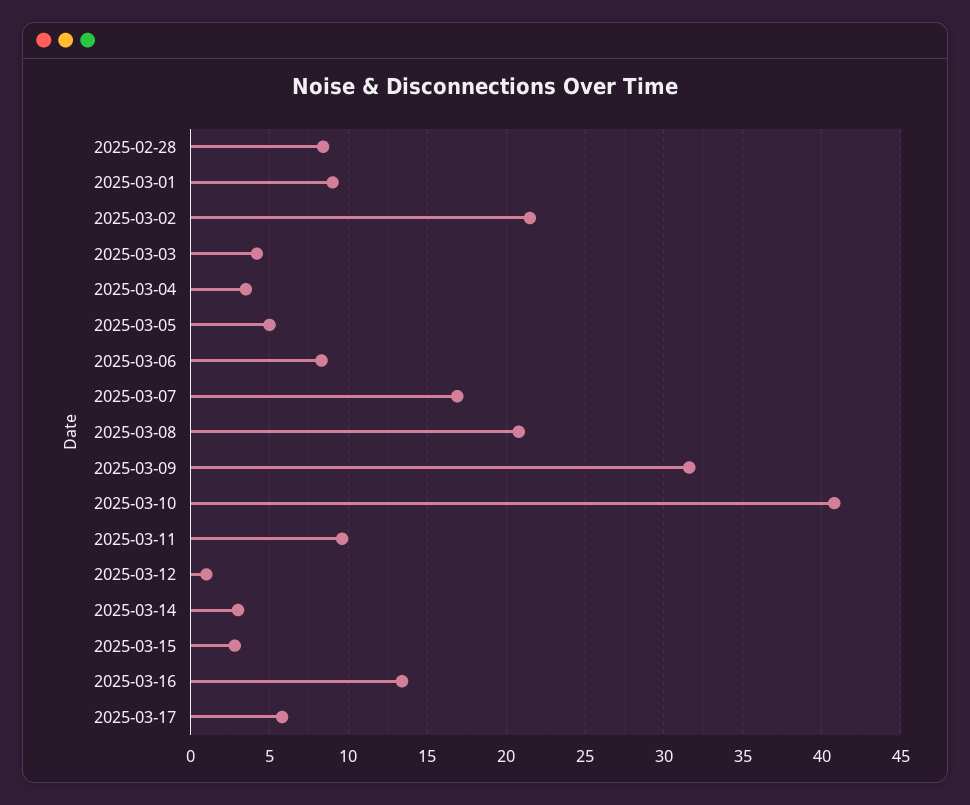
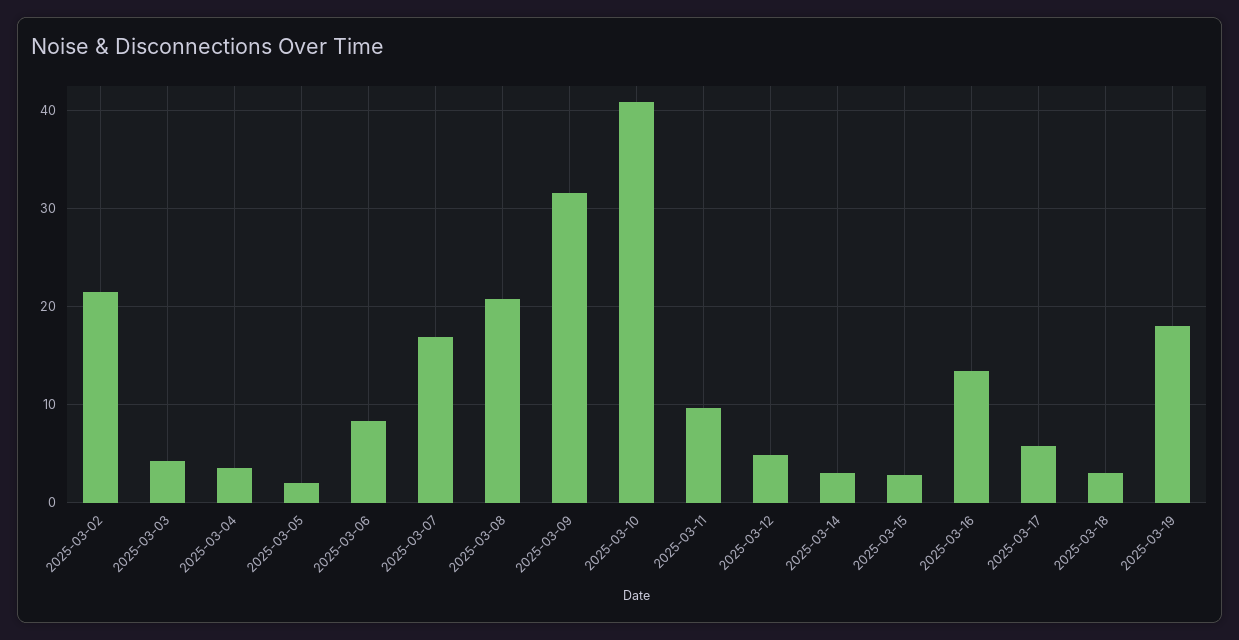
2025-02-28: 8.5 -> none
2025-03-01: 9 -> none
2025-03-05: 5 -> 2
2025-03-12: 1 -> 5
2025-03-18: none -> 3
2025-03-19: none -> 18

